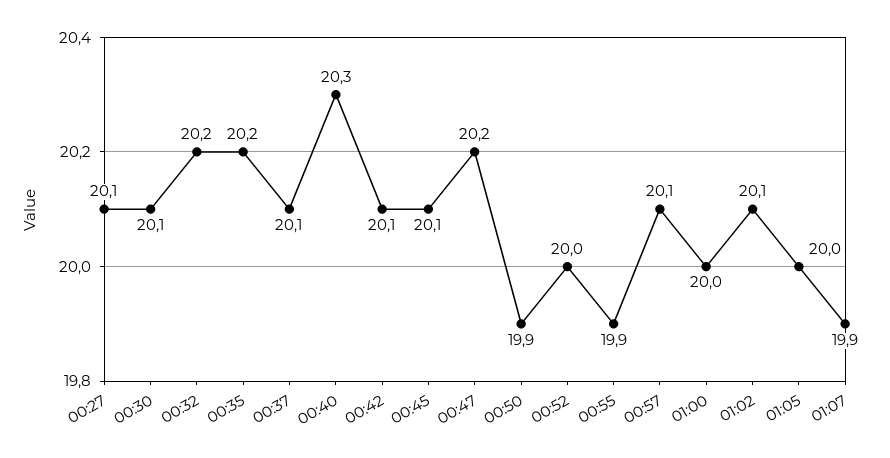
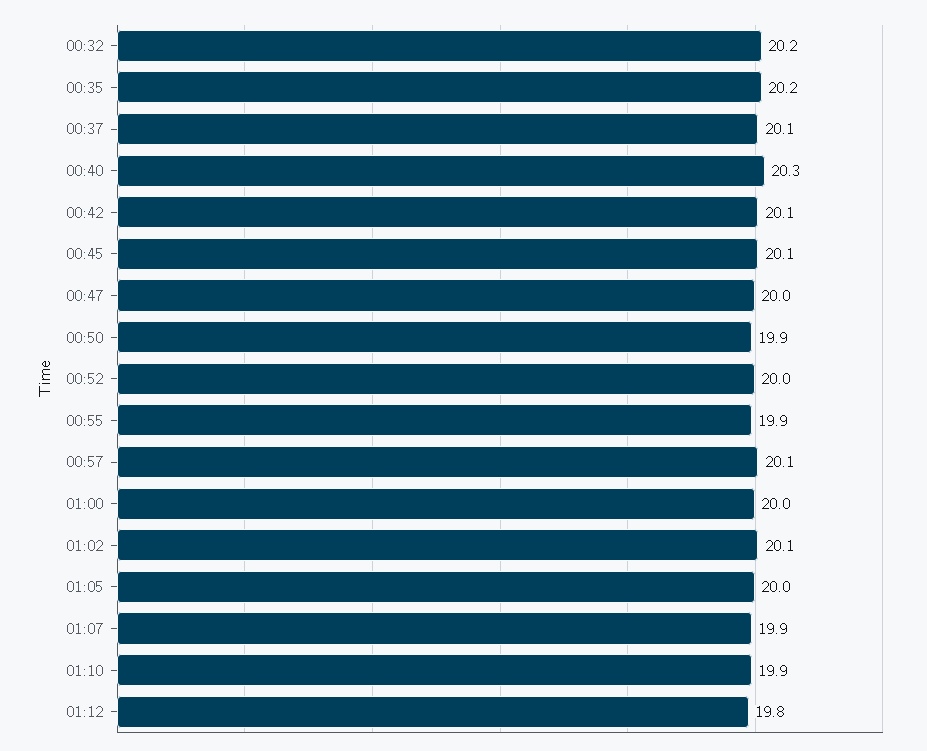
00:27: 20.1 -> none
00:30: 20.1 -> none
00:47: 20.2 -> 20
01:10: none -> 19.9
01:12: none -> 19.8

